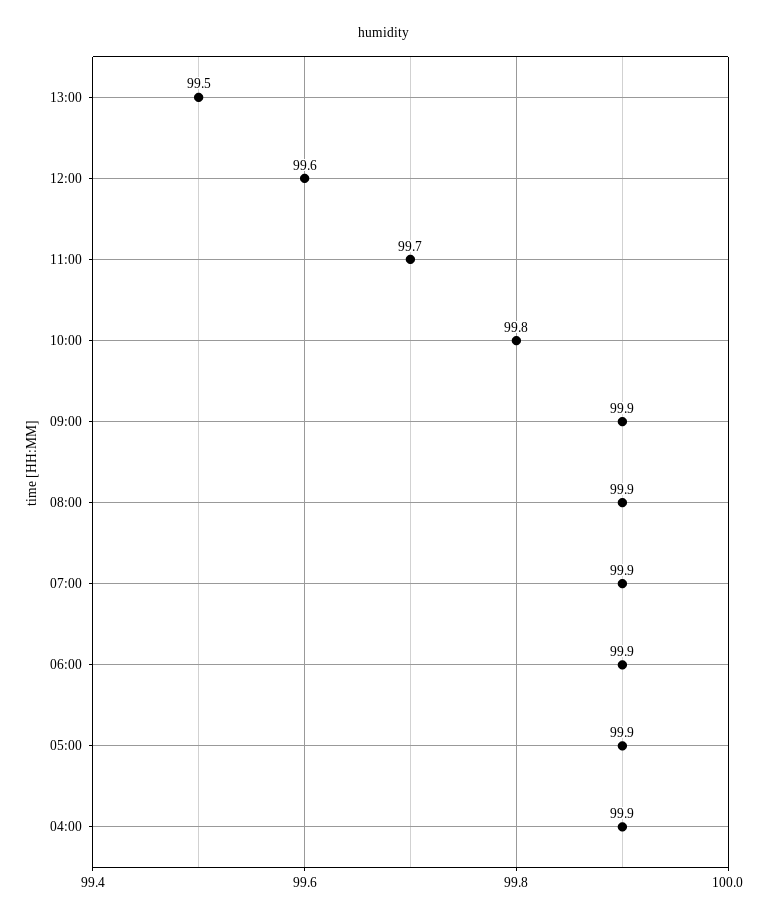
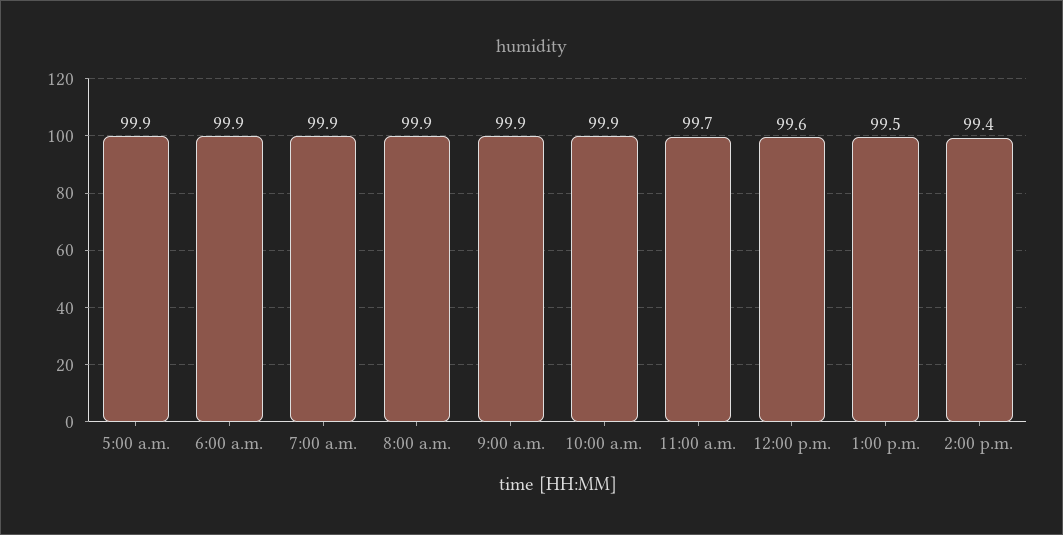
10:00: 99.8 -> 99.9
04:00: 99.9 -> none
2:00 p.m.: none -> 99.4

